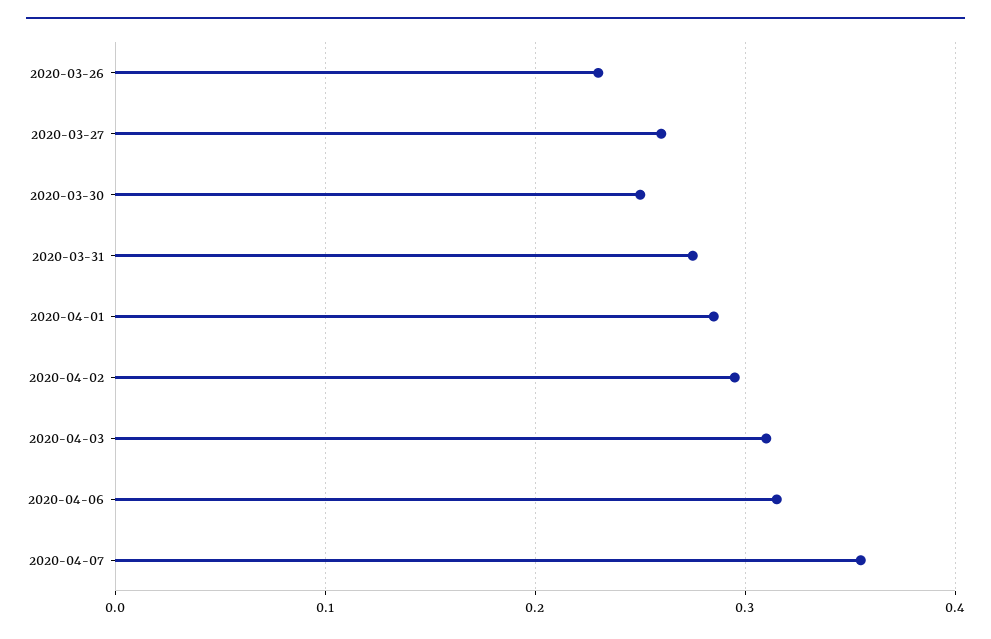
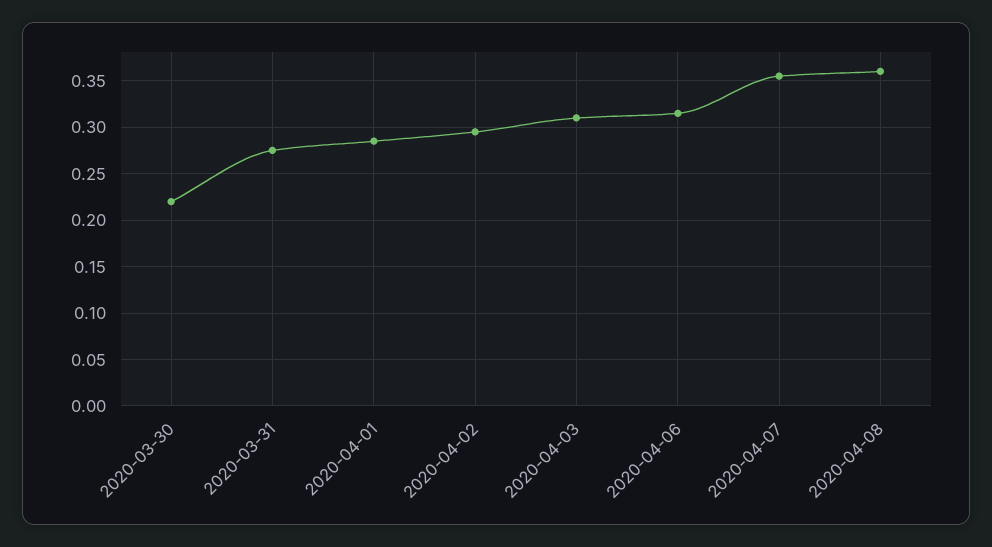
2020-03-26: 0.23 -> none
2020-03-27: 0.26 -> none
2020-03-30: 0.25 -> 0.22
2020-04-08: none -> 0.36

